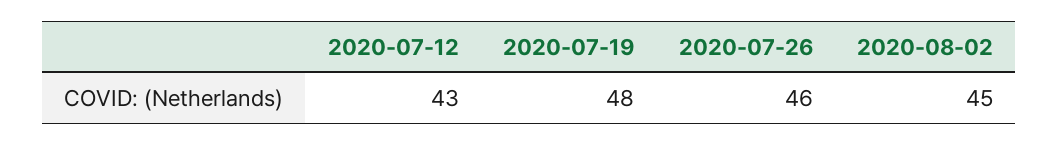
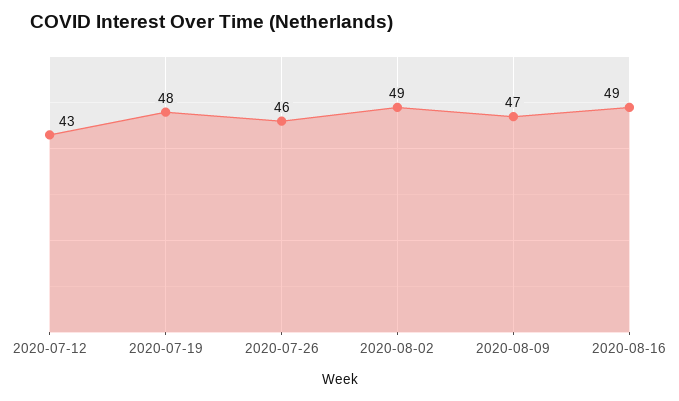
2020-08-02: 45 -> 49
2020-08-09: none -> 47
2020-08-16: none -> 49

